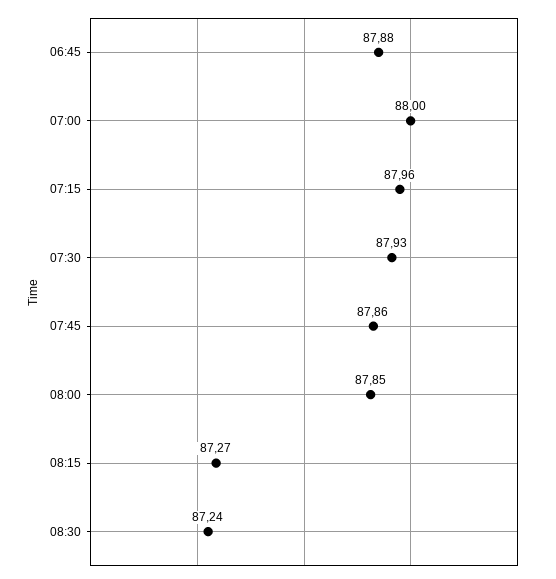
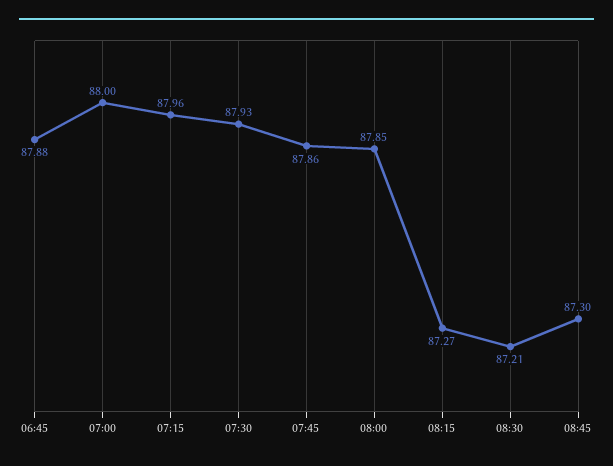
08:30: 87.24 -> 87.21
08:45: none -> 87.3

